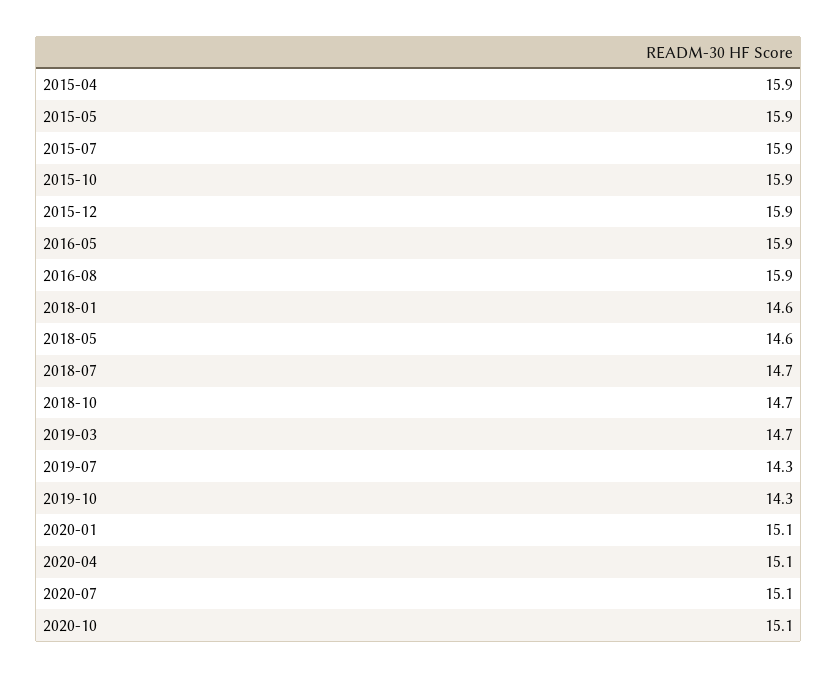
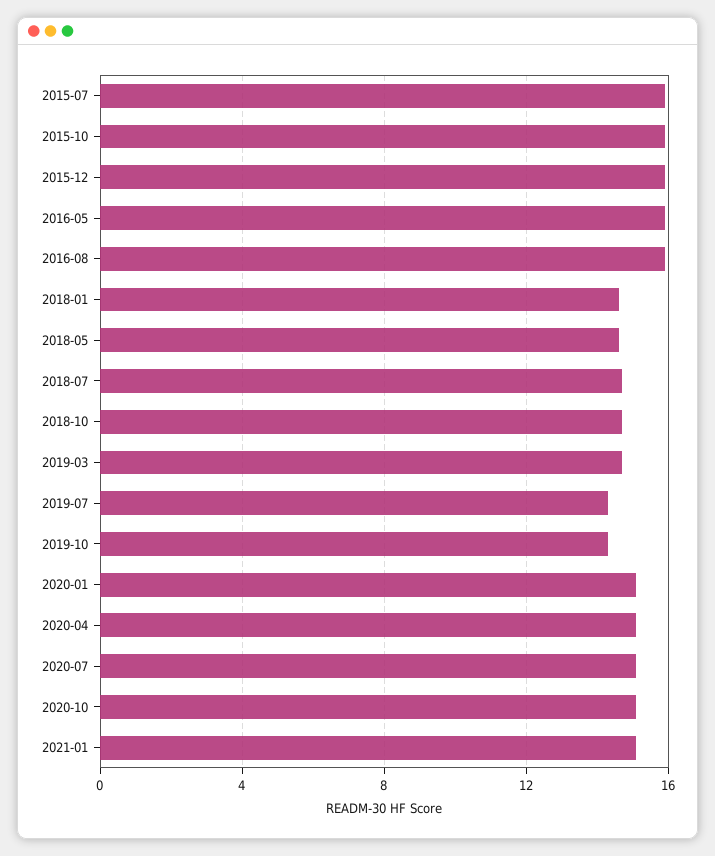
2015-04: 15.9 -> none
2015-05: 15.9 -> none
2021-01: none -> 15

